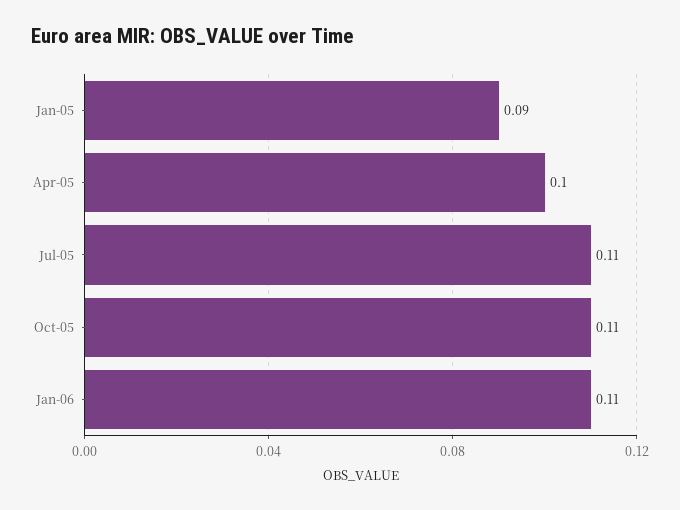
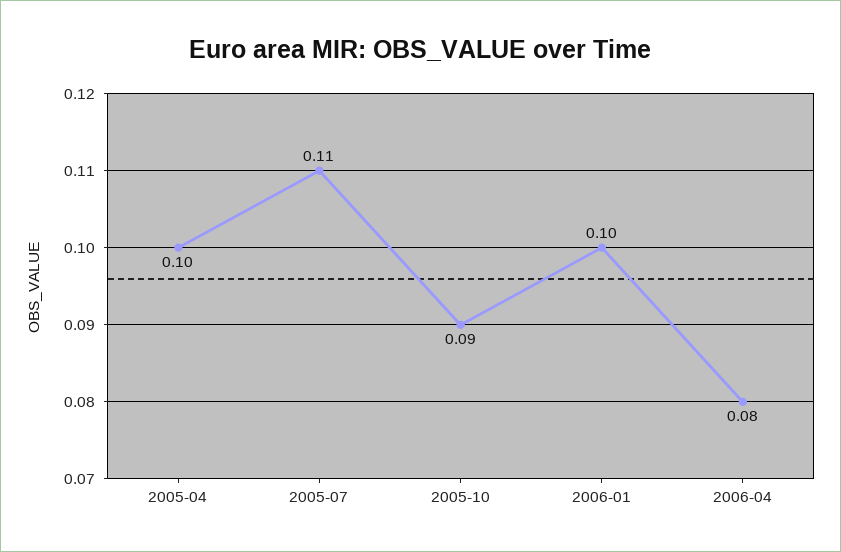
Jan-05: 0.09 -> none
Oct-05: 0.11 -> 0.09
Jan-06: 0.11 -> 0.1
2006-04: none -> 0.08

